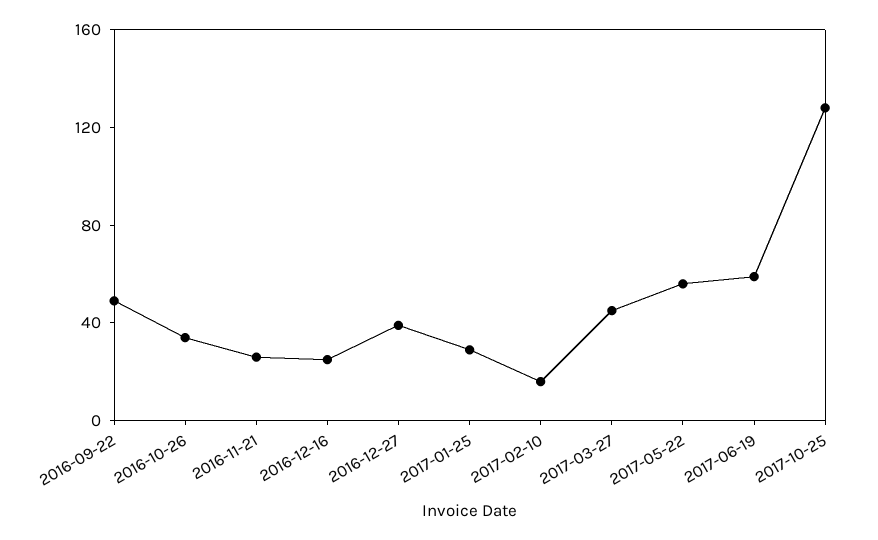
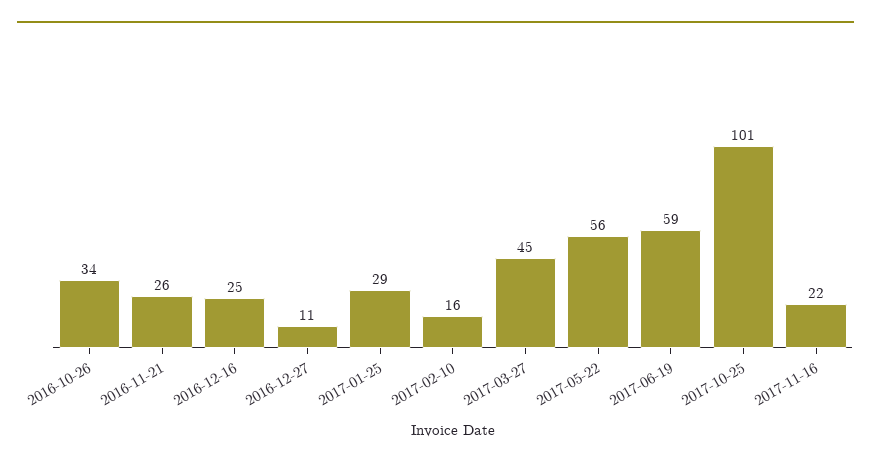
2016-09-22: 50 -> none
2016-12-27: 40 -> 11
2017-10-25: 130 -> 101
2017-11-16: none -> 22

